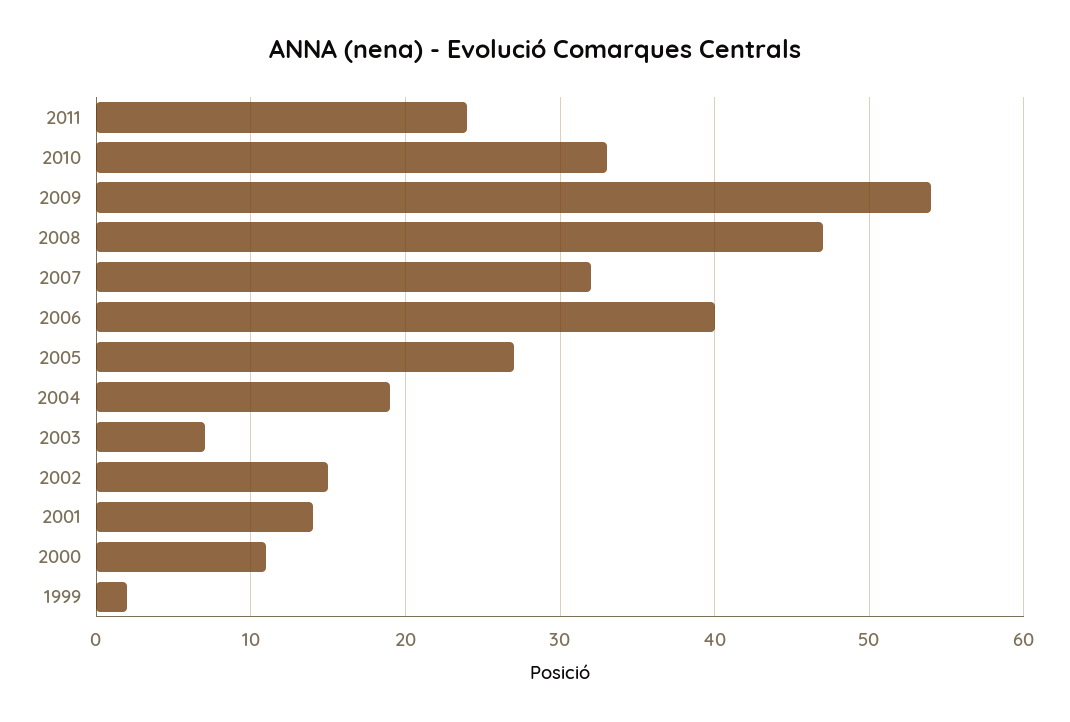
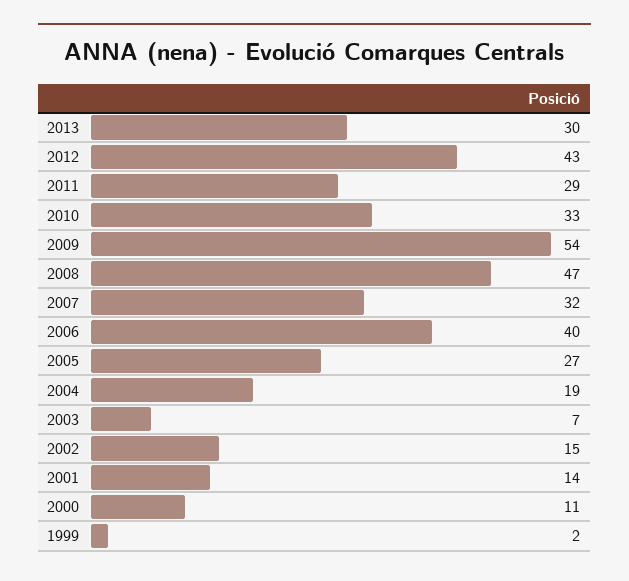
2011: 24 -> 29
2013: none -> 30
2012: none -> 43

